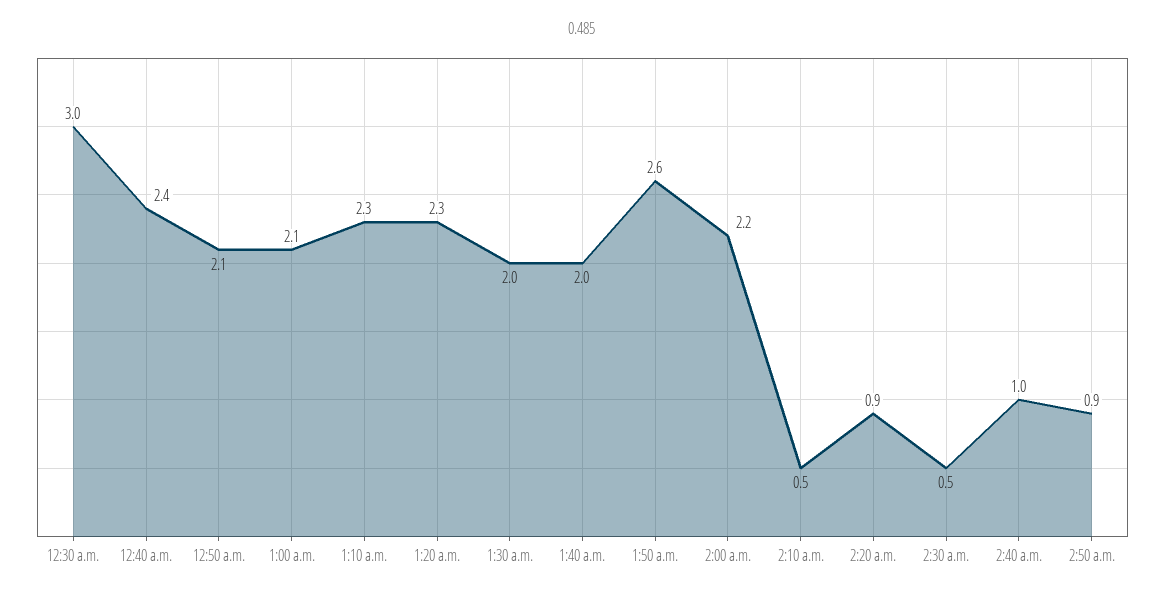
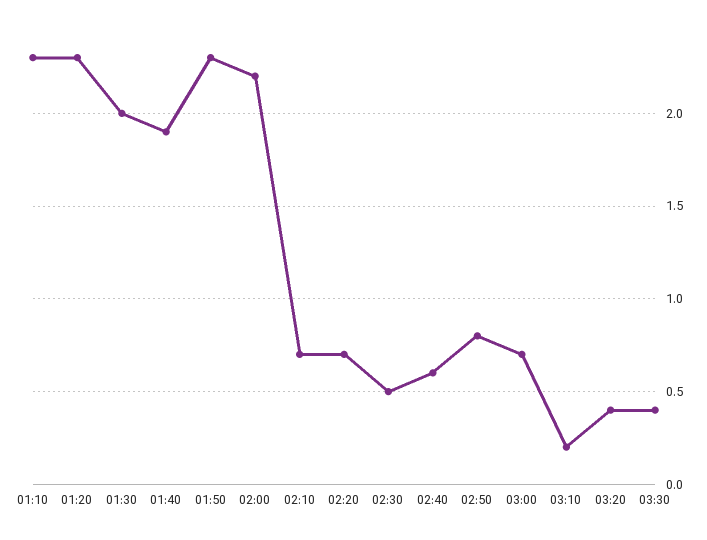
12:30 a.m.: 3 -> none
12:40 a.m.: 2.4 -> none
12:50 a.m.: 2.1 -> none
1:00 a.m.: 2.1 -> none
1:40 a.m.: 2 -> 1.9
1:50 a.m.: 2.6 -> 2.3
2:10 a.m.: 0.5 -> 0.7
2:20 a.m.: 0.9 -> 0.7
2:40 a.m.: 1 -> 0.6
2:50 a.m.: 0.9 -> 0.8
03:00: none -> 0.7
03:10: none -> 0.2
03:20: none -> 0.4
03:30: none -> 0.4

